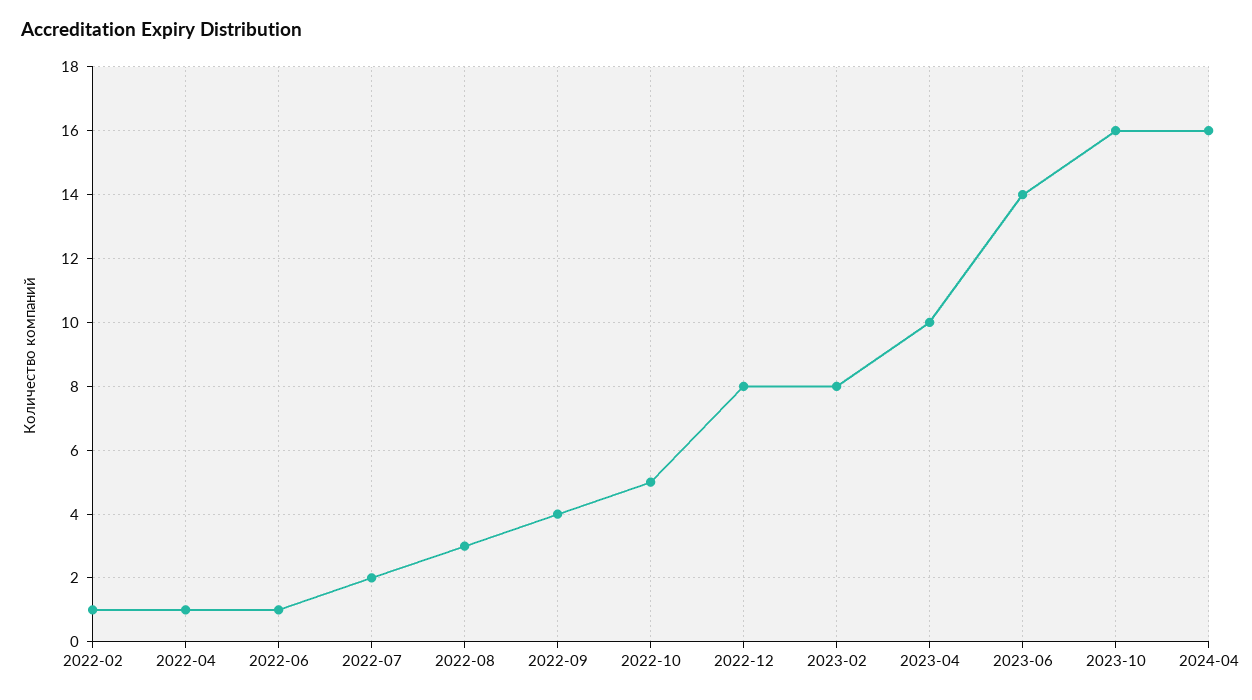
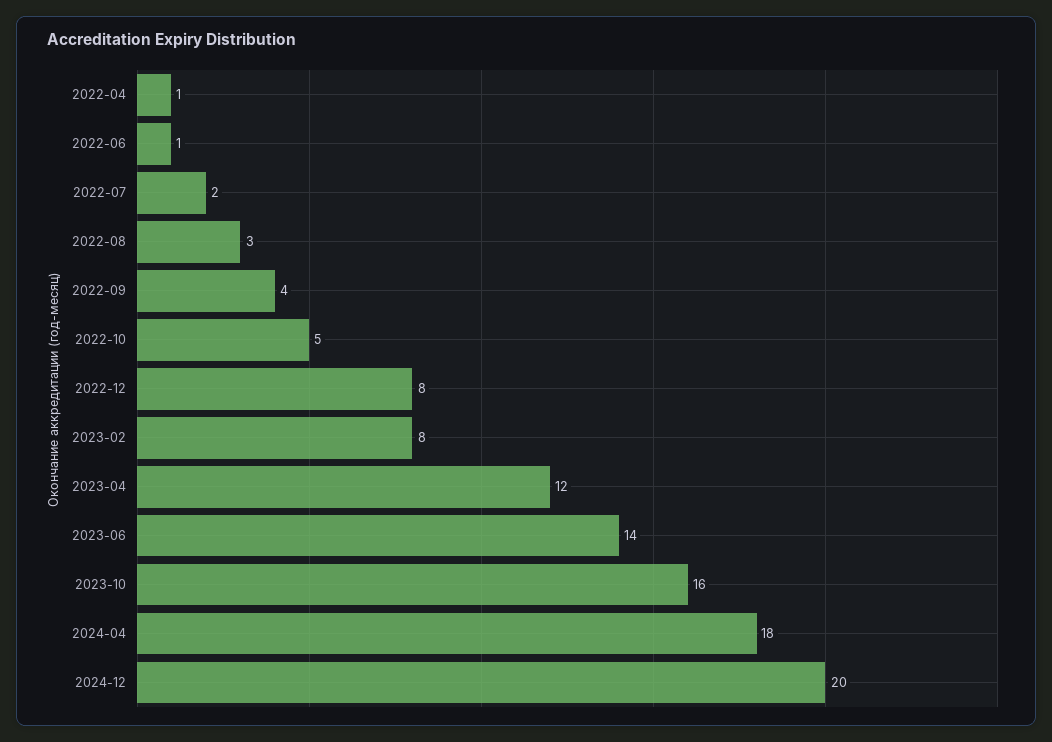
2022-02: 1 -> none
2023-04: 10 -> 12
2024-04: 16 -> 18
2024-12: none -> 20

